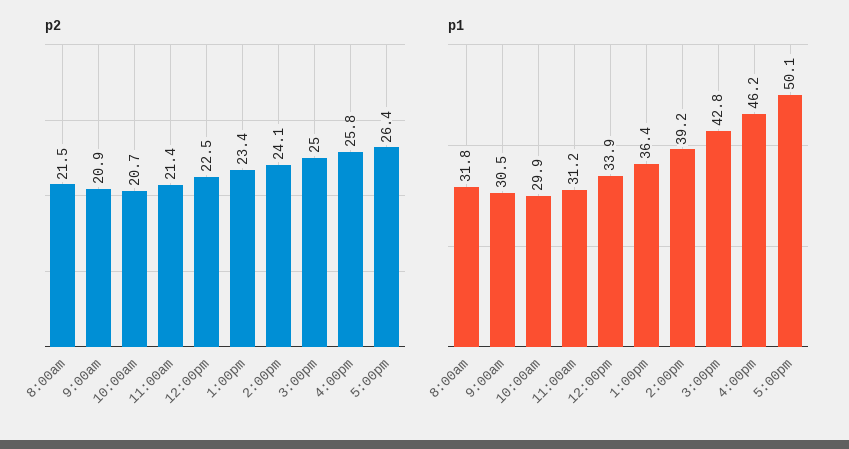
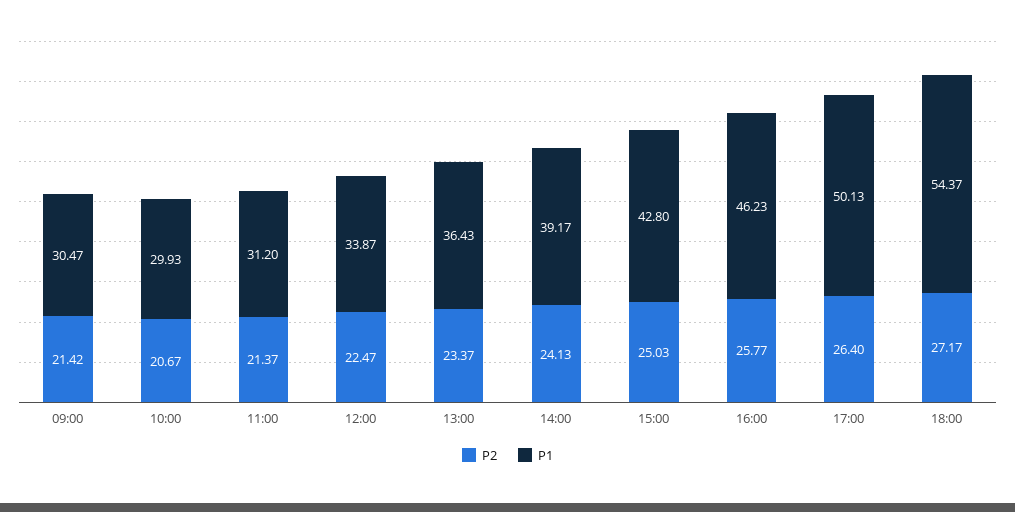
p2, 8:00am: 21.5 -> none
p2, 9:00am: 20.9 -> 21.42
p1, 8:00am: 31.8 -> none
p2, 18:00: none -> 27.17
p1, 18:00: none -> 54.37

